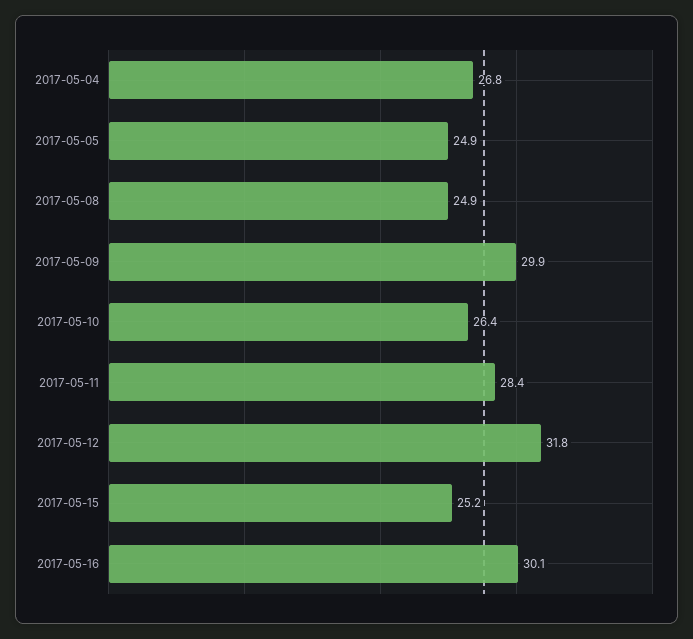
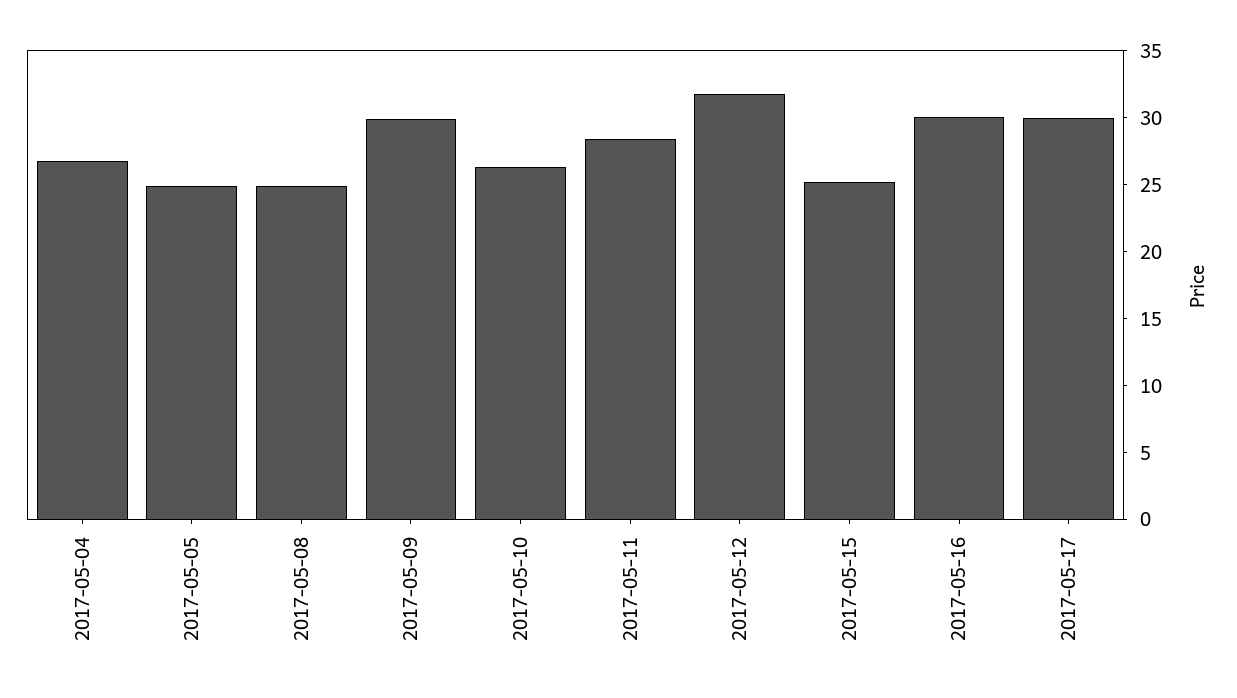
2017-05-17: none -> 30

